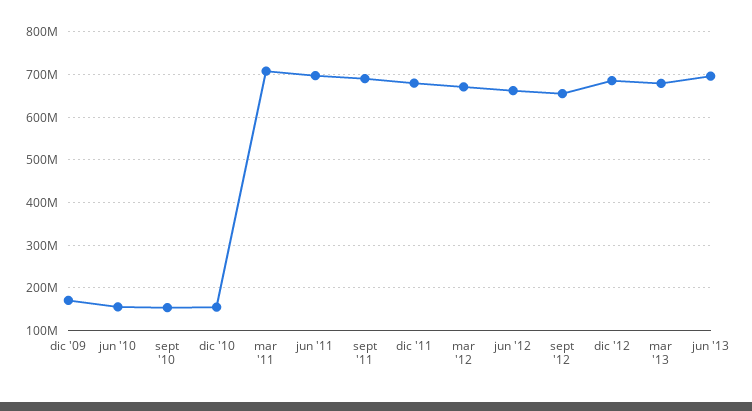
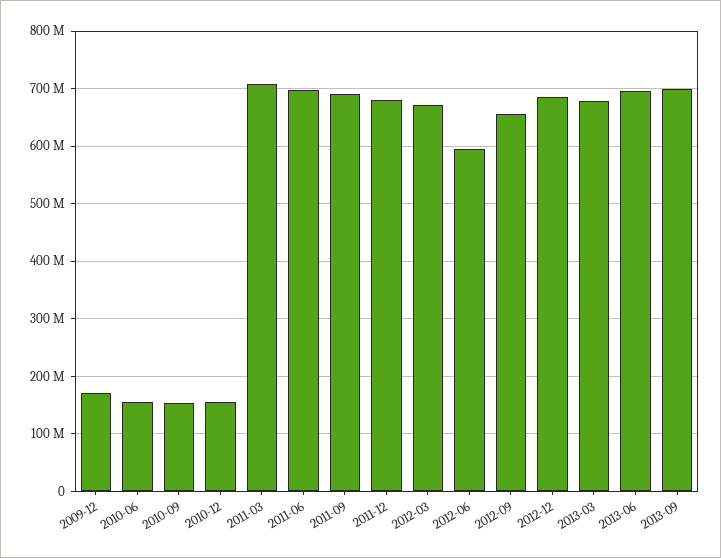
jun '12: 660000000 -> 600000000
2013-09: none -> 700000000

